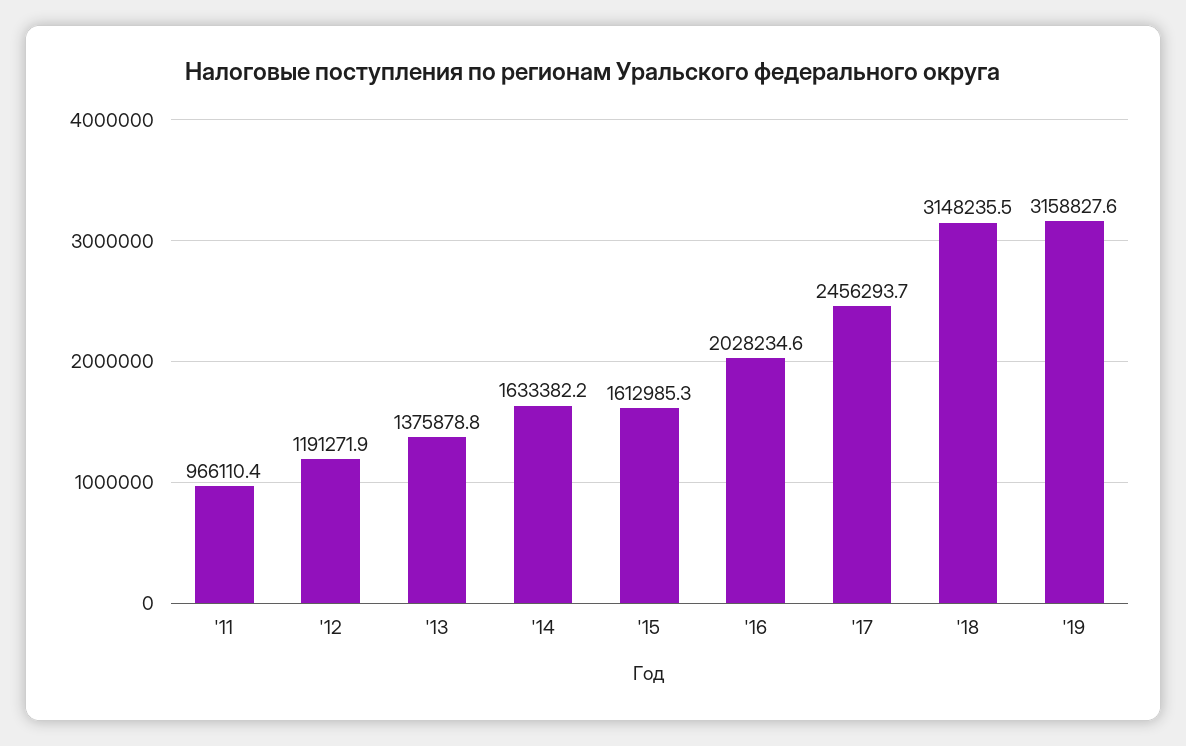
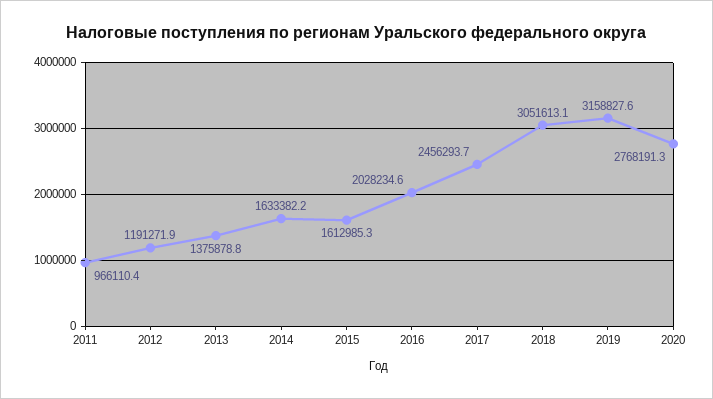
'18: 3148235.5 -> 3051613.1
2020: none -> 2768191.3

